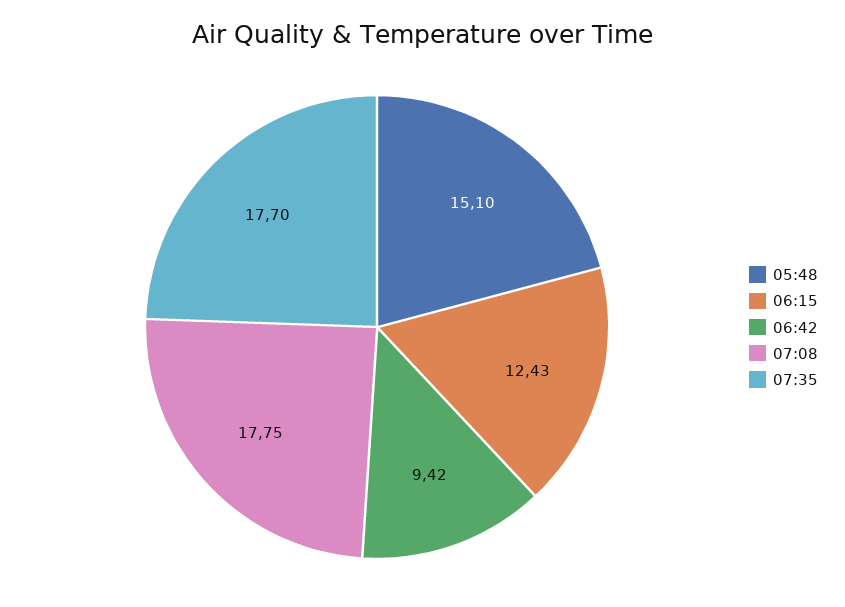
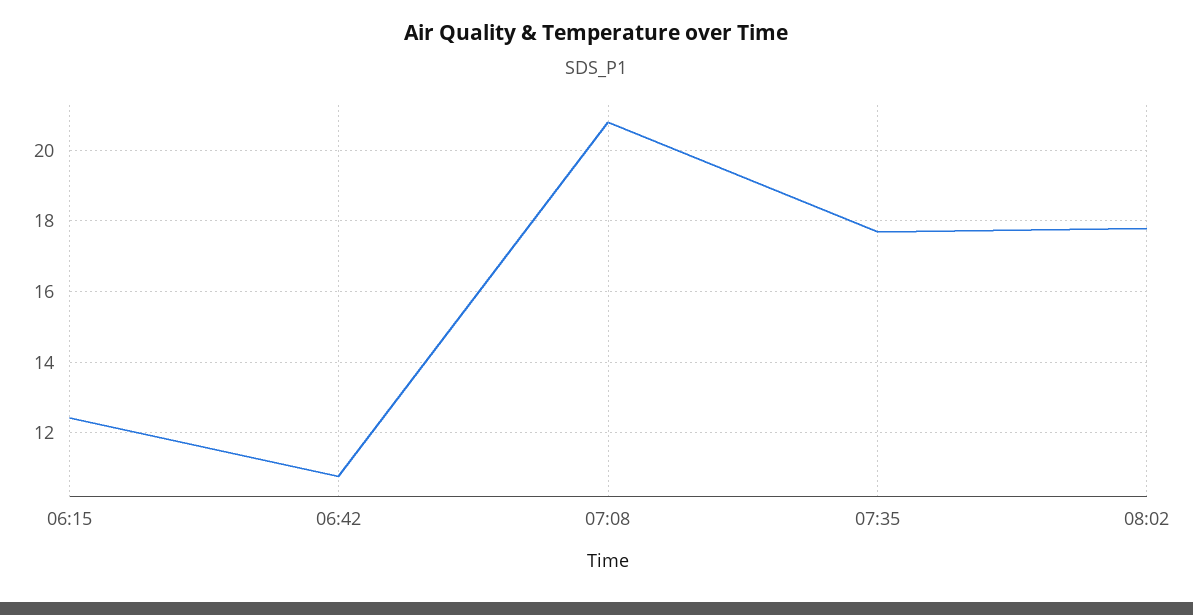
05:48: 15.1 -> none
06:42: 9.42 -> 10.8
07:08: 17.75 -> 20.8
08:02: none -> 17.8

